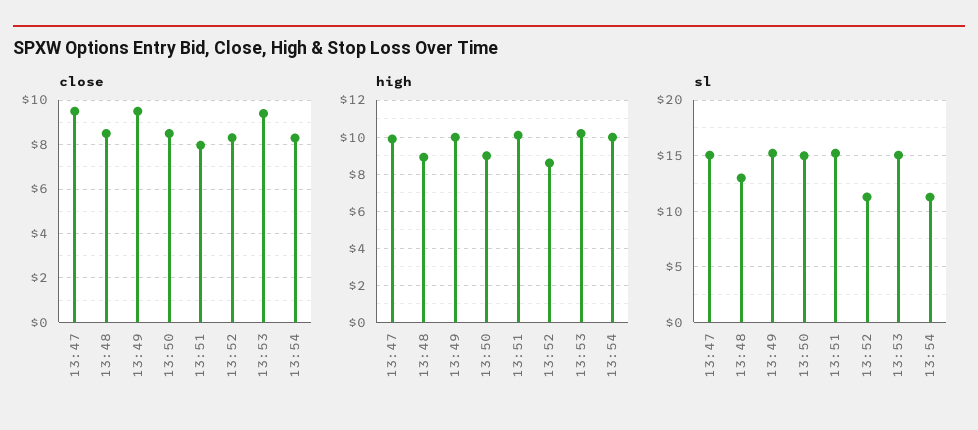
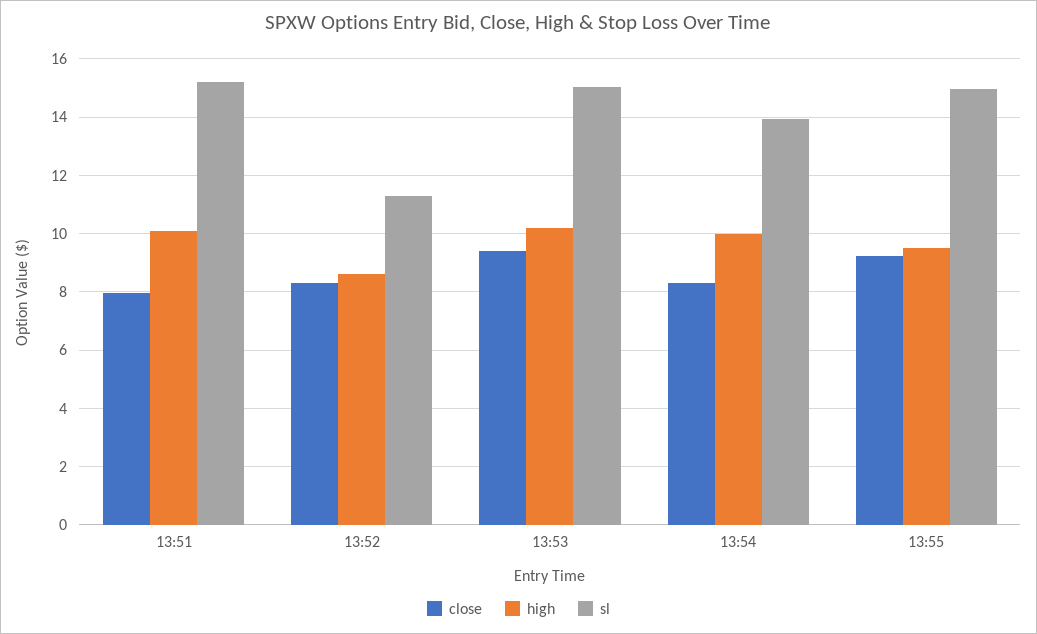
close, 13:47: 9.5 -> none
close, 13:48: 8.5 -> none
close, 13:49: 9.5 -> none
close, 13:50: 8.5 -> none
high, 13:47: 10 -> none
high, 13:48: 9 -> none
high, 13:49: 10 -> none
high, 13:50: 9 -> none
sl, 13:47: 15 -> none
sl, 13:48: 13 -> none
sl, 13:49: 15 -> none
sl, 13:50: 15 -> none
sl, 13:54: 11 -> 14
close, 13:55: none -> 9.25
high, 13:55: none -> 9.5
sl, 13:55: none -> 15

